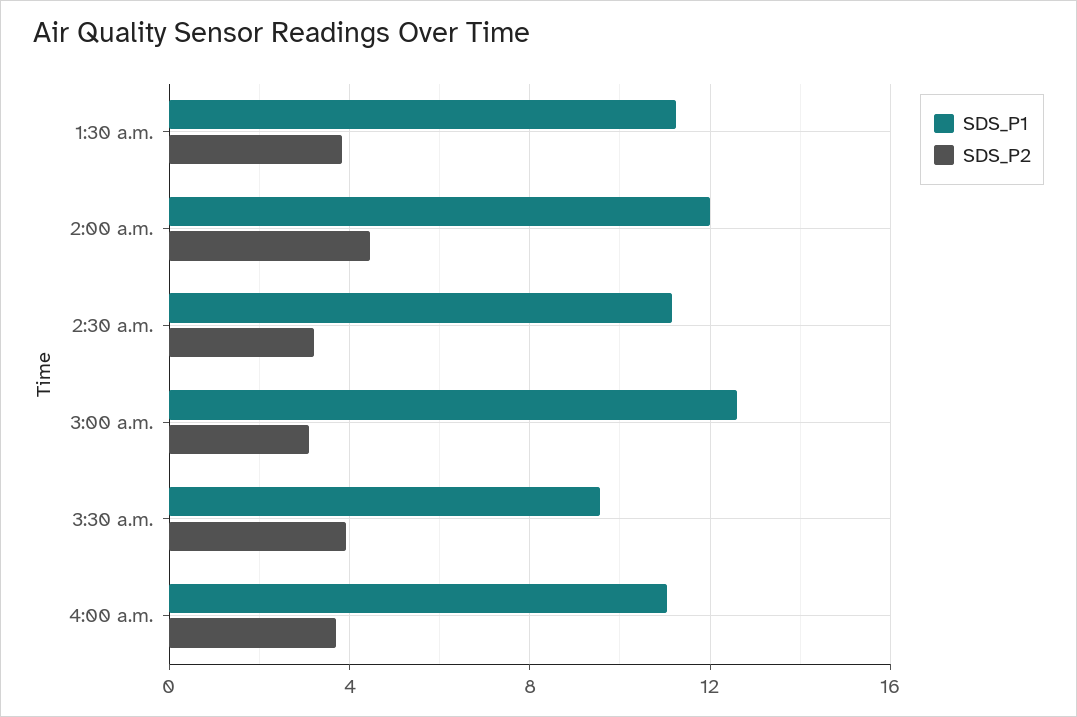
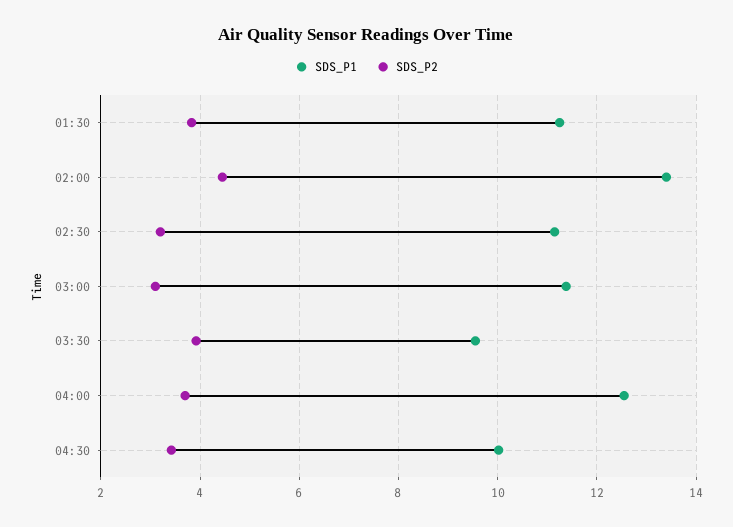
SDS_P1, 2:00 a.m.: 12 -> 13.4
SDS_P1, 3:00 a.m.: 12.5 -> 11.4
SDS_P1, 4:00 a.m.: 11 -> 12.6
SDS_P1, 04:30: none -> 10
SDS_P2, 04:30: none -> 3.4

